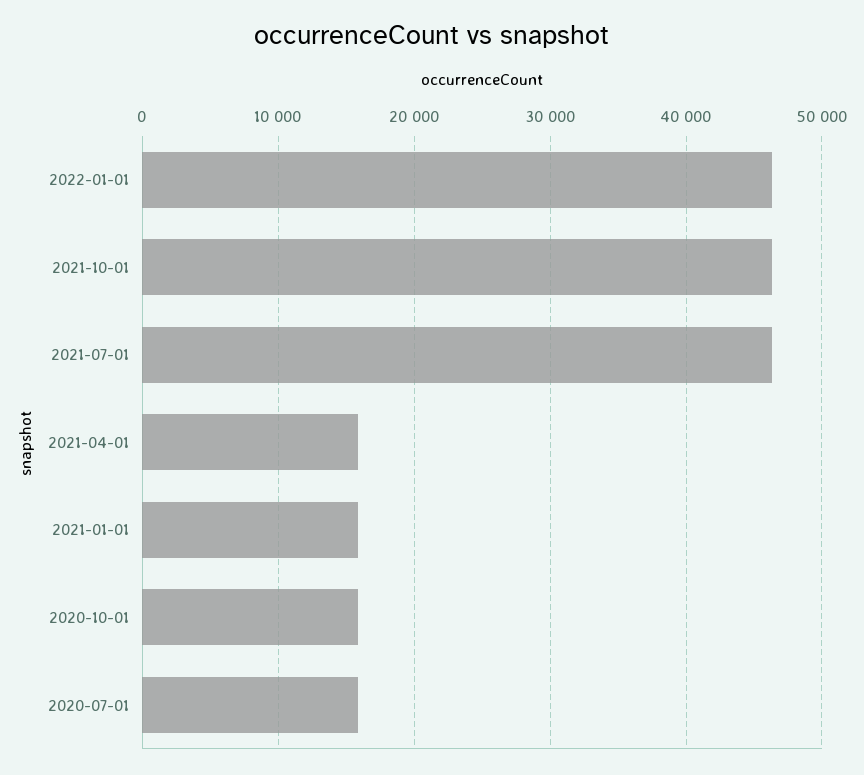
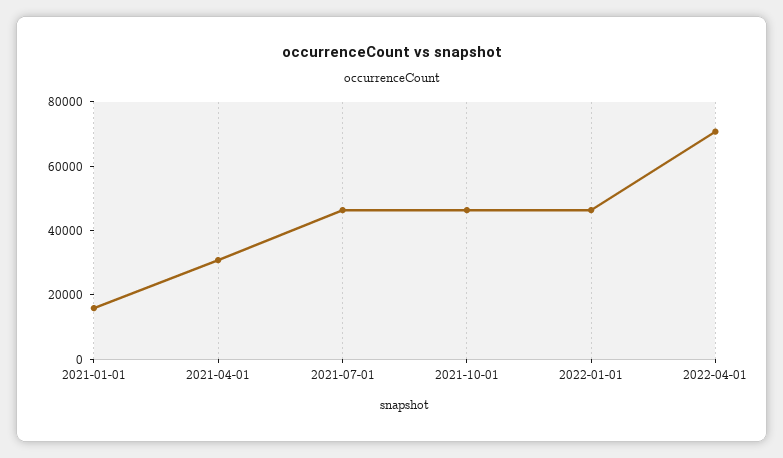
2021-04-01: 16000 -> 30000
2020-10-01: 16000 -> none
2020-07-01: 16000 -> none
2022-04-01: none -> 70000

